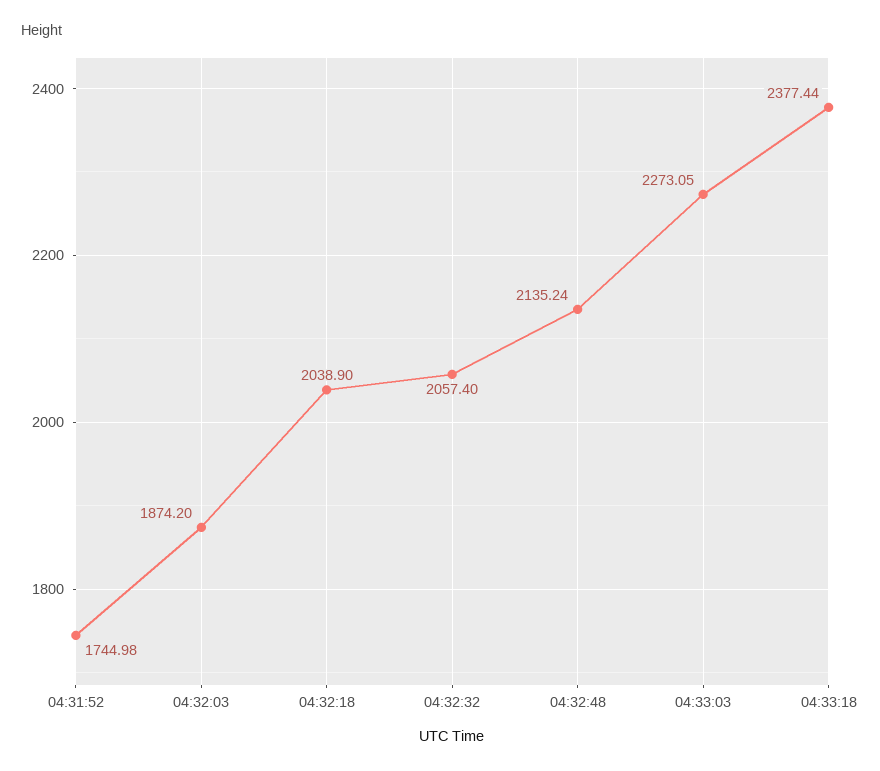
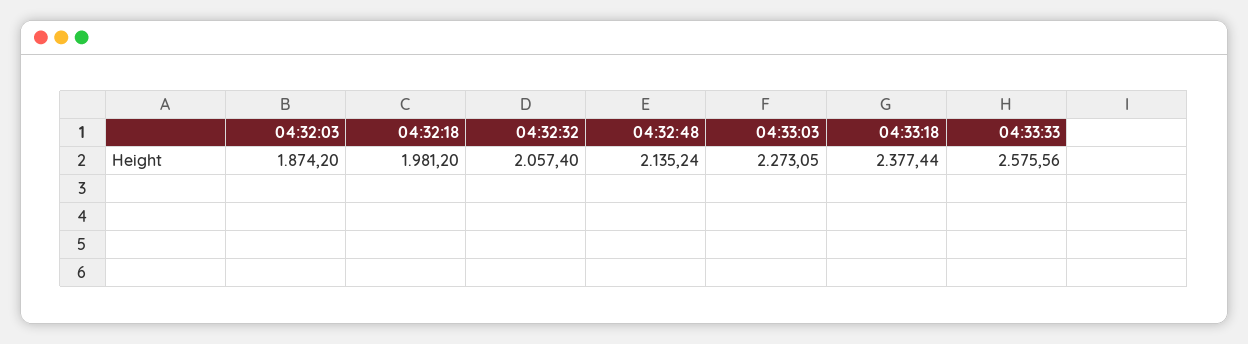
04:31:52: 1744.98 -> none
04:32:18: 2038.9 -> 1981.2
04:33:33: none -> 2575.56

